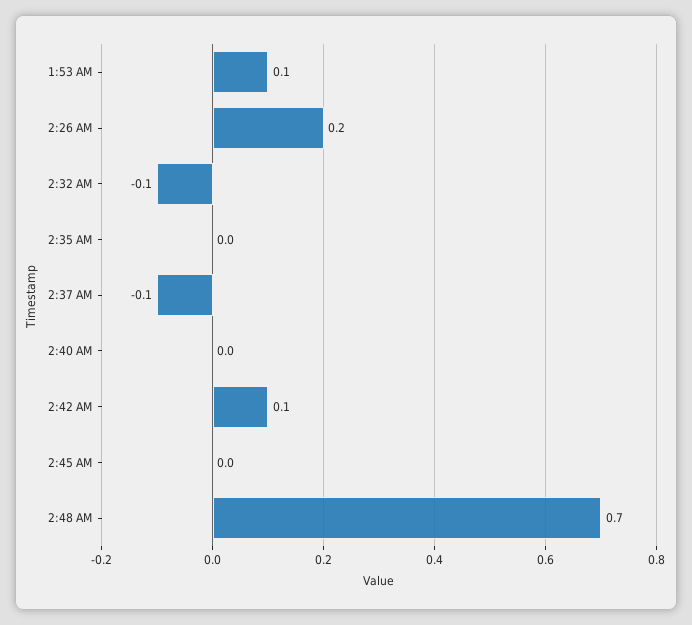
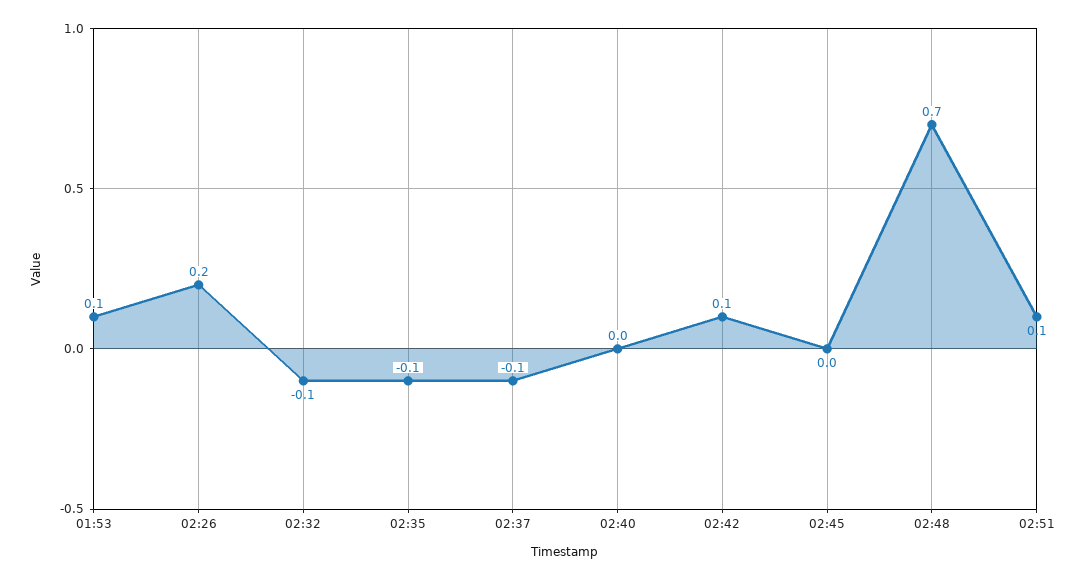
2:35 AM: 0 -> -0.1
02:51: none -> 0.1

